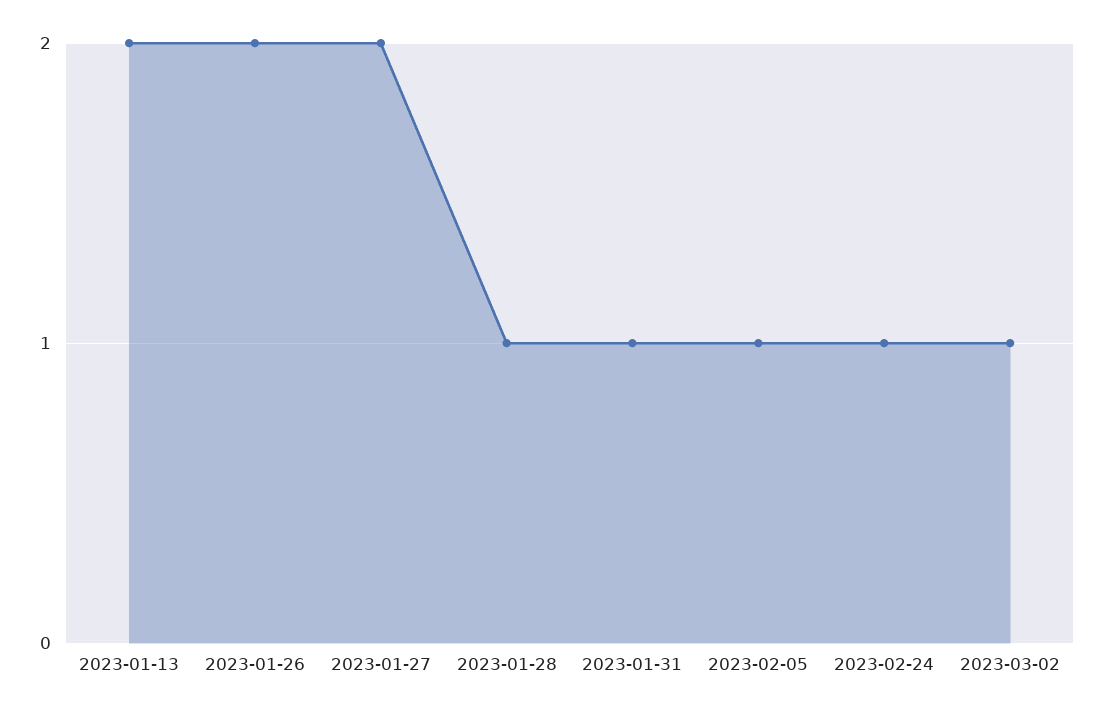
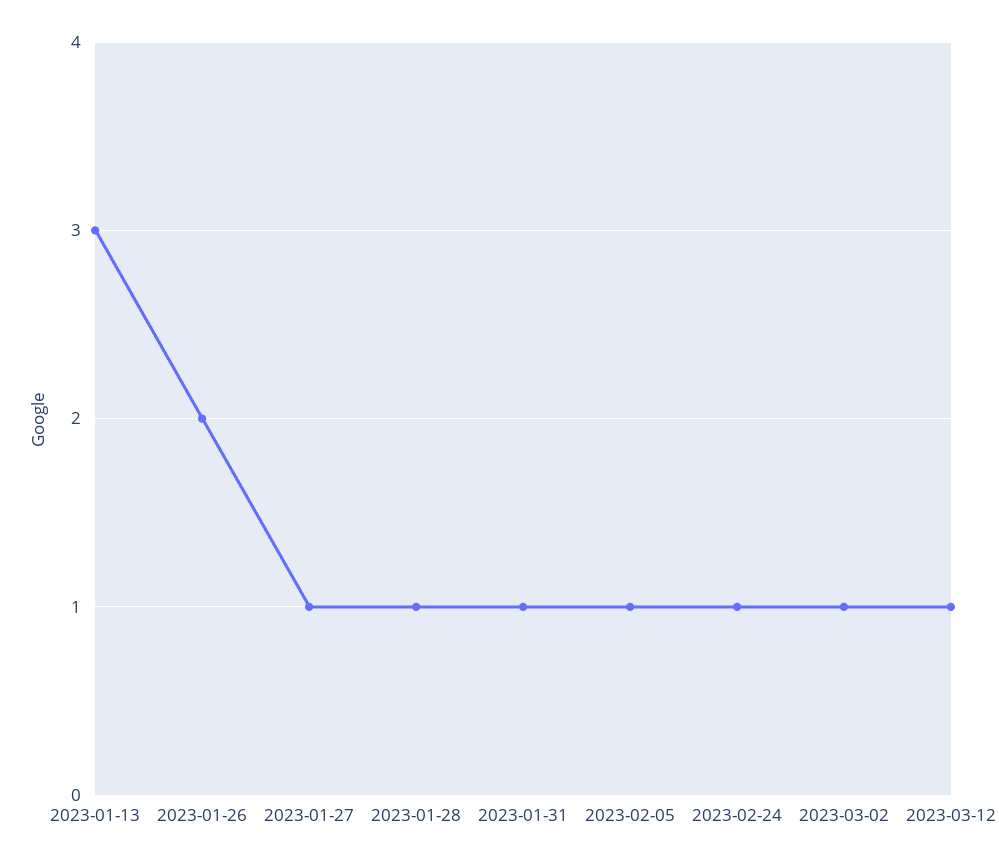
2023-01-13: 2 -> 3
2023-01-27: 2 -> 1
2023-03-12: none -> 1

